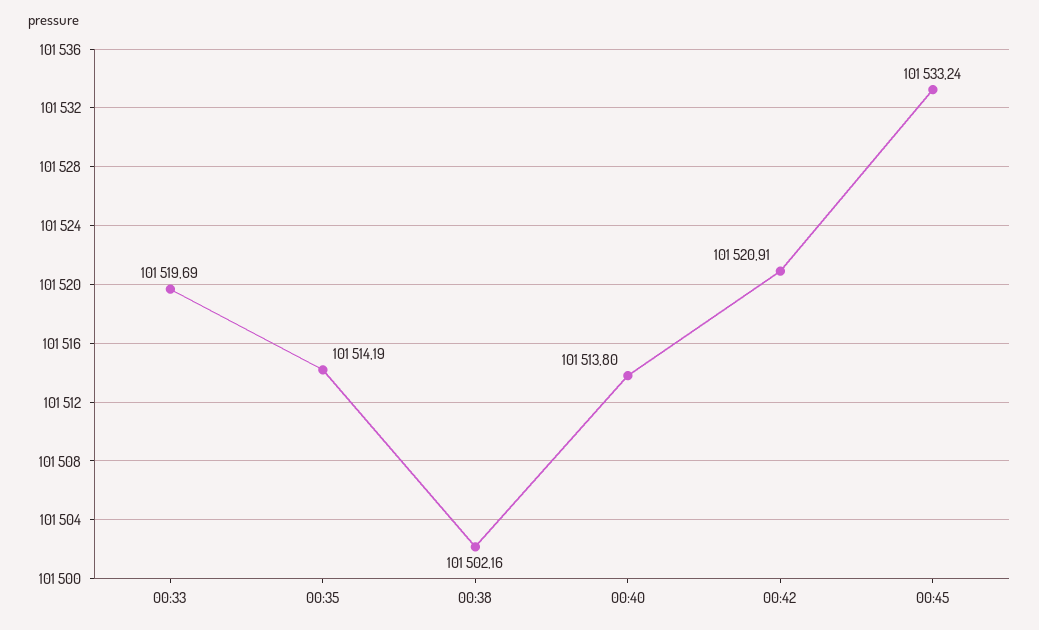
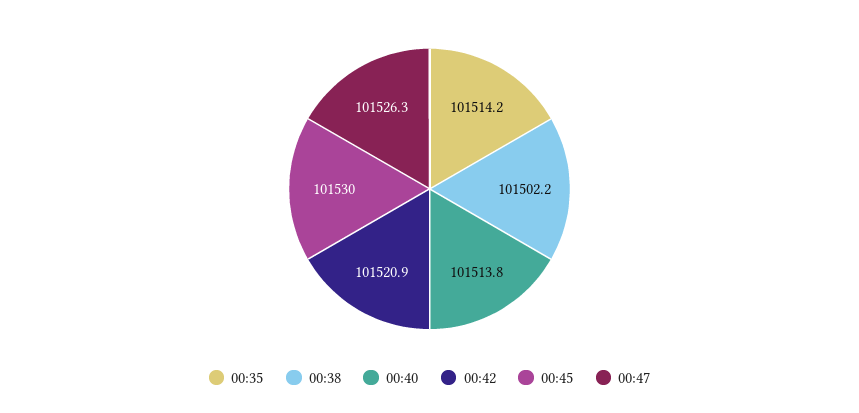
00:33: 101519.69 -> none
00:45: 101533.24 -> 101530
00:47: none -> 101526.3

